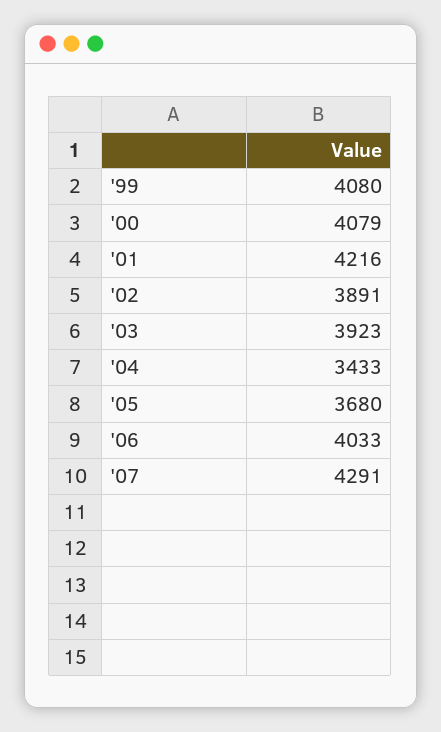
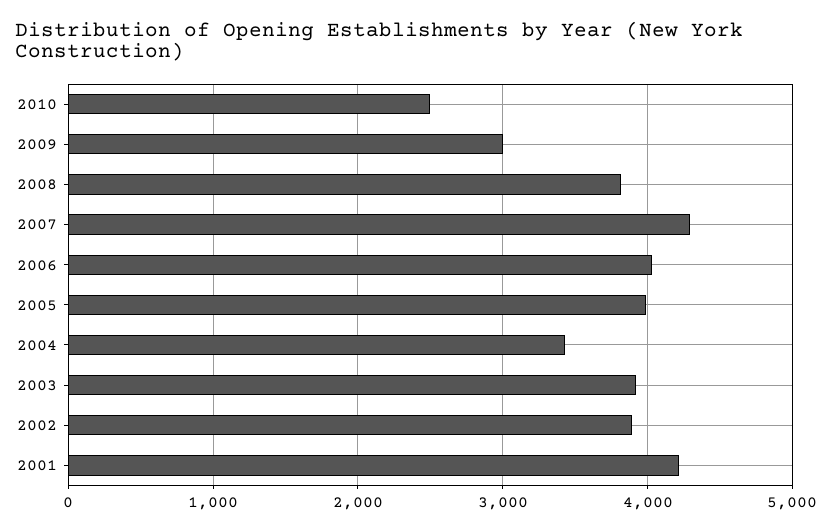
'99: 4080 -> none
'00: 4079 -> none
'05: 3680 -> 4000
2010: none -> 2500
2009: none -> 3000
2008: none -> 3800

